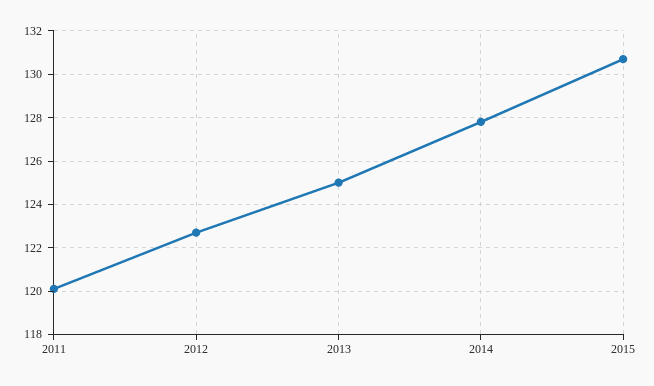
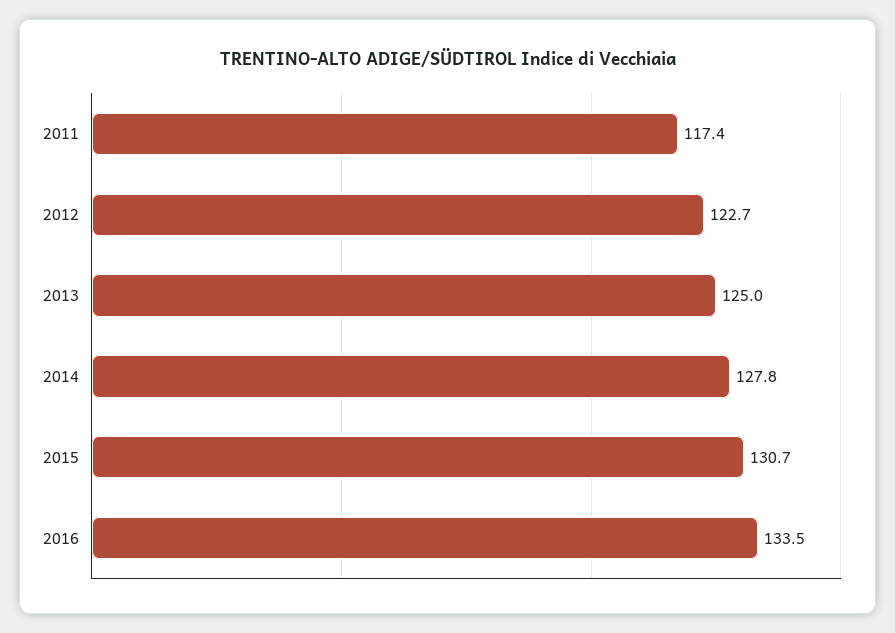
2011: 120 -> 117.4
2016: none -> 133.5

